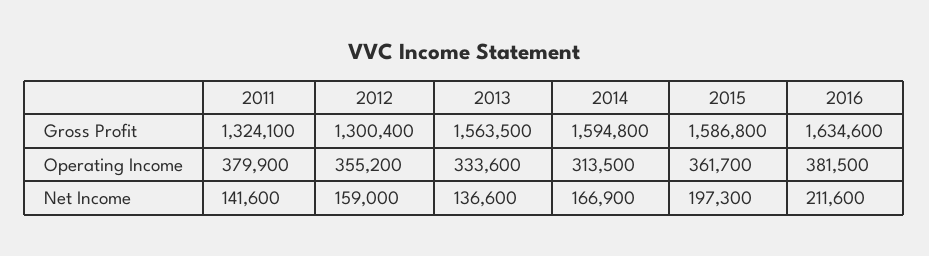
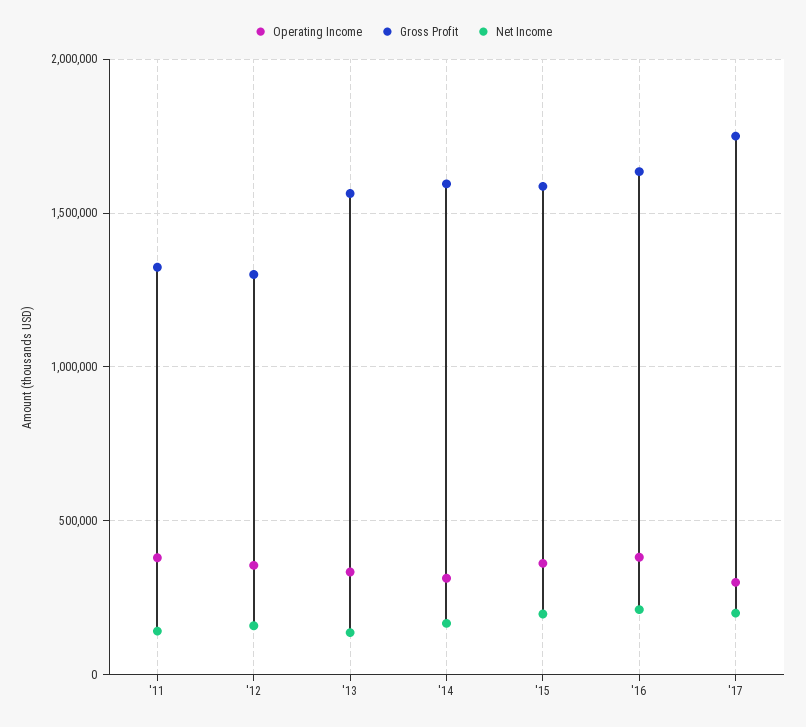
Operating Income, '17: none -> 300000
Gross Profit, '17: none -> 1750000
Net Income, '17: none -> 200000

